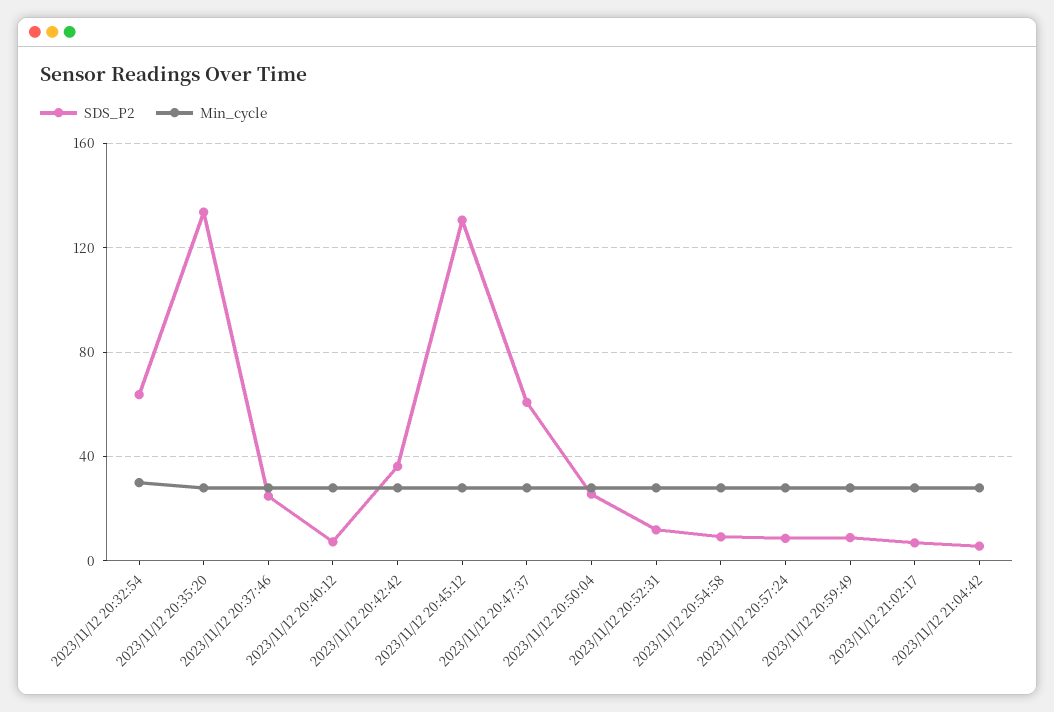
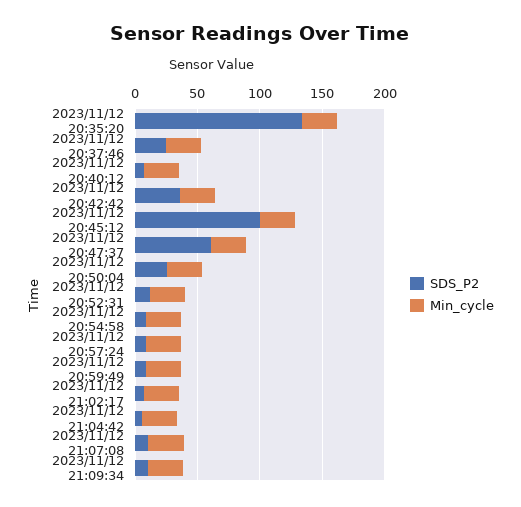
SDS_P2, 2023/11/12 20:32:54: 65 -> none
Min_cycle, 2023/11/12 20:32:54: 30 -> none
SDS_P2, 2023/11/12 20:45:12: 130 -> 100
SDS_P2, 2023/11/12 21:07:08: none -> 10
Min_cycle, 2023/11/12 21:07:08: none -> 30
SDS_P2, 2023/11/12 21:09:34: none -> 10
Min_cycle, 2023/11/12 21:09:34: none -> 30

